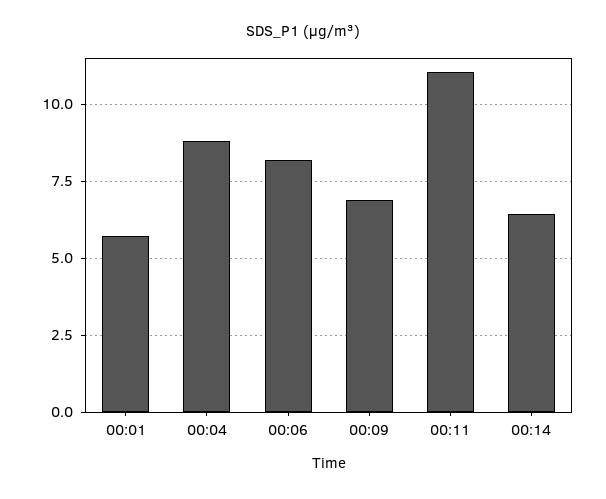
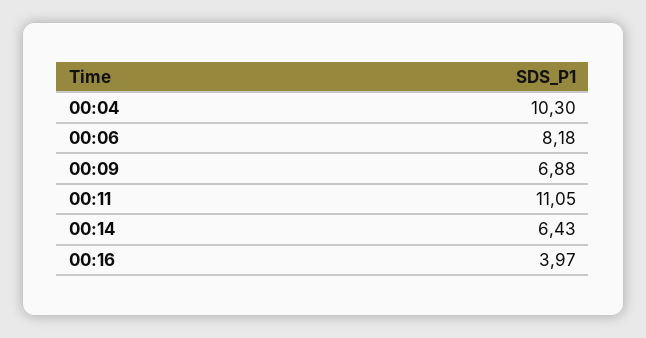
00:01: 5.75 -> none
00:04: 8.75 -> 10.3
00:16: none -> 3.97

